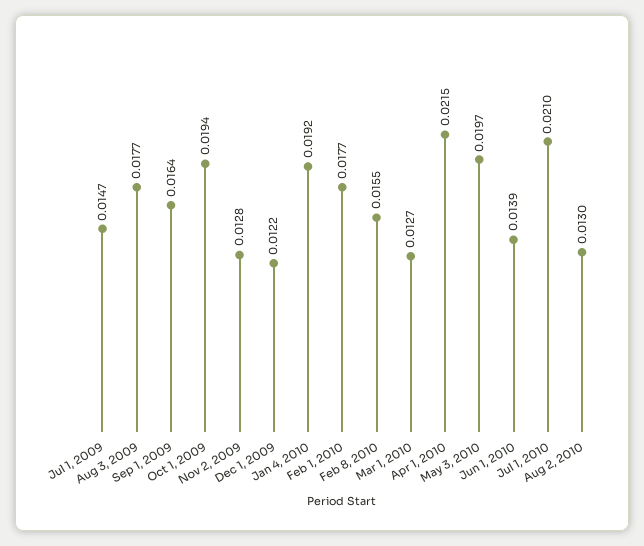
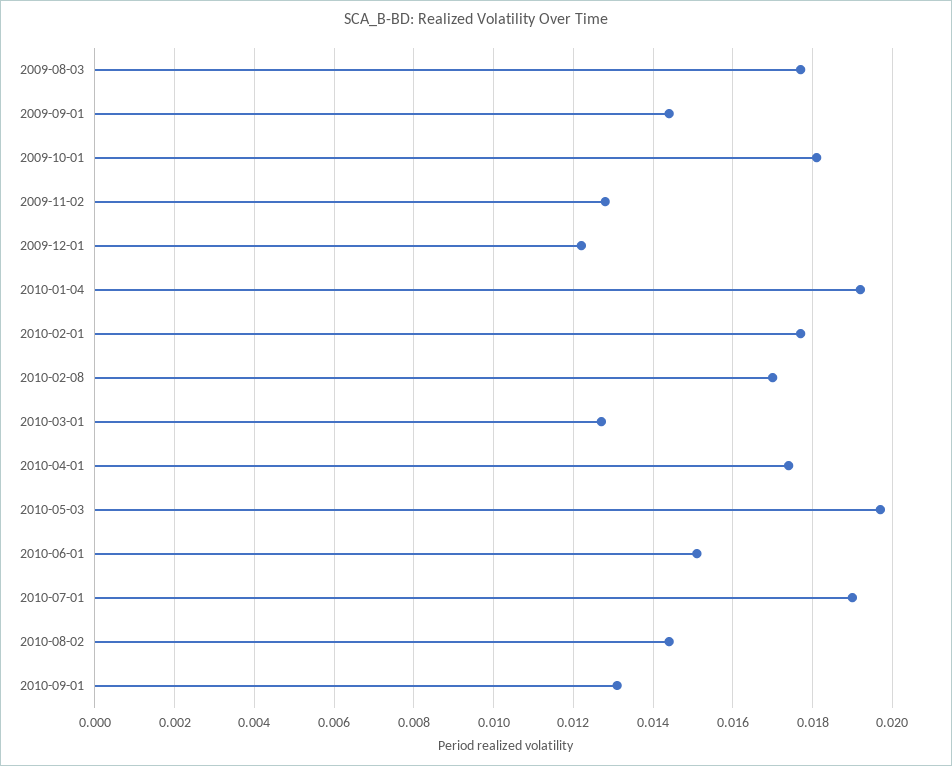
Jul 1, 2009: 0.0147 -> none
Sep 1, 2009: 0.0164 -> 0.0145
Oct 1, 2009: 0.0194 -> 0.018
Feb 8, 2010: 0.0155 -> 0.017
Apr 1, 2010: 0.0215 -> 0.0175
Jun 1, 2010: 0.0139 -> 0.015
Jul 1, 2010: 0.021 -> 0.019
Aug 2, 2010: 0.013 -> 0.0145
2010-09-01: none -> 0.013

